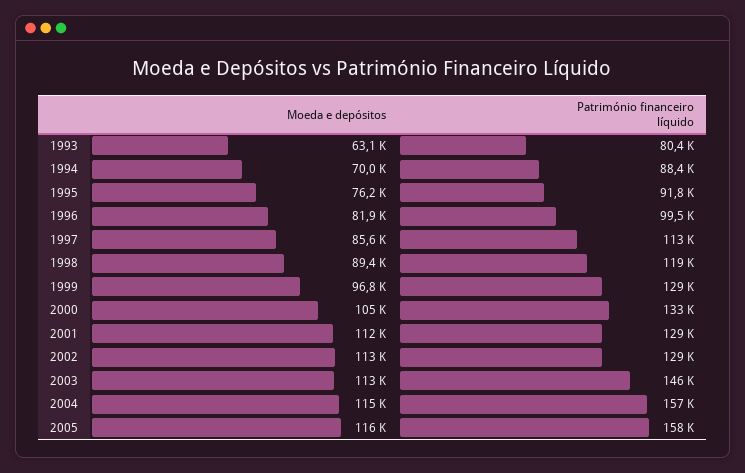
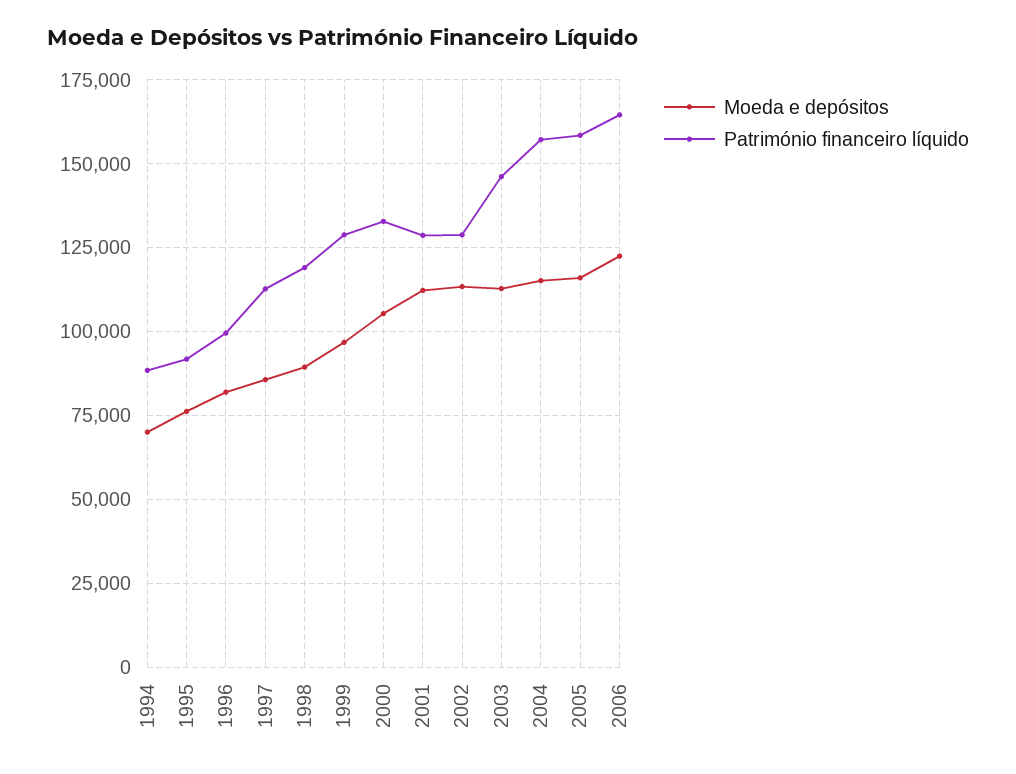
Moeda e depósitos, 1993: 63100 -> none
Património financeiro líquido, 1993: 80400 -> none
Moeda e depósitos, 2006: none -> 122500
Património financeiro líquido, 2006: none -> 165000

